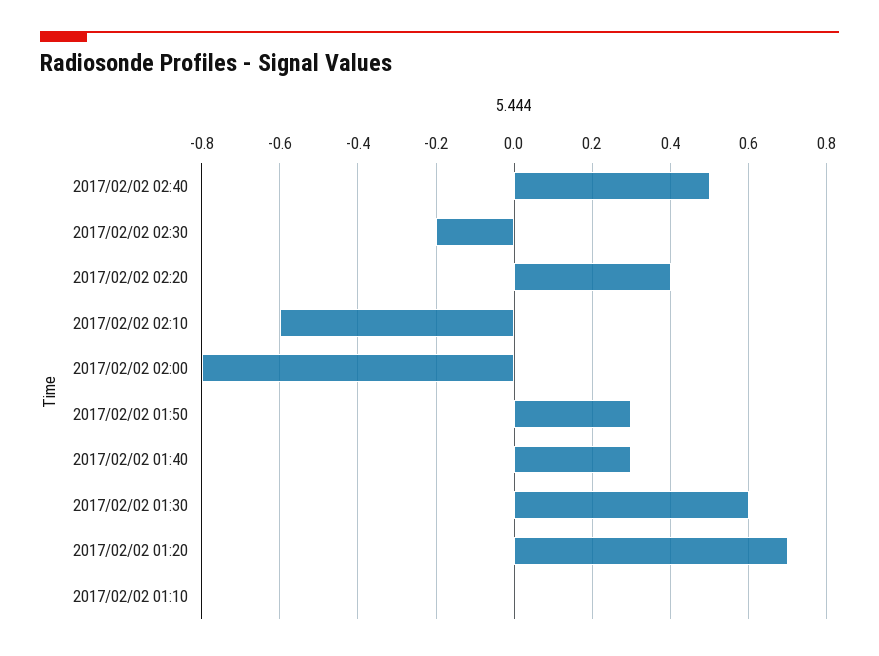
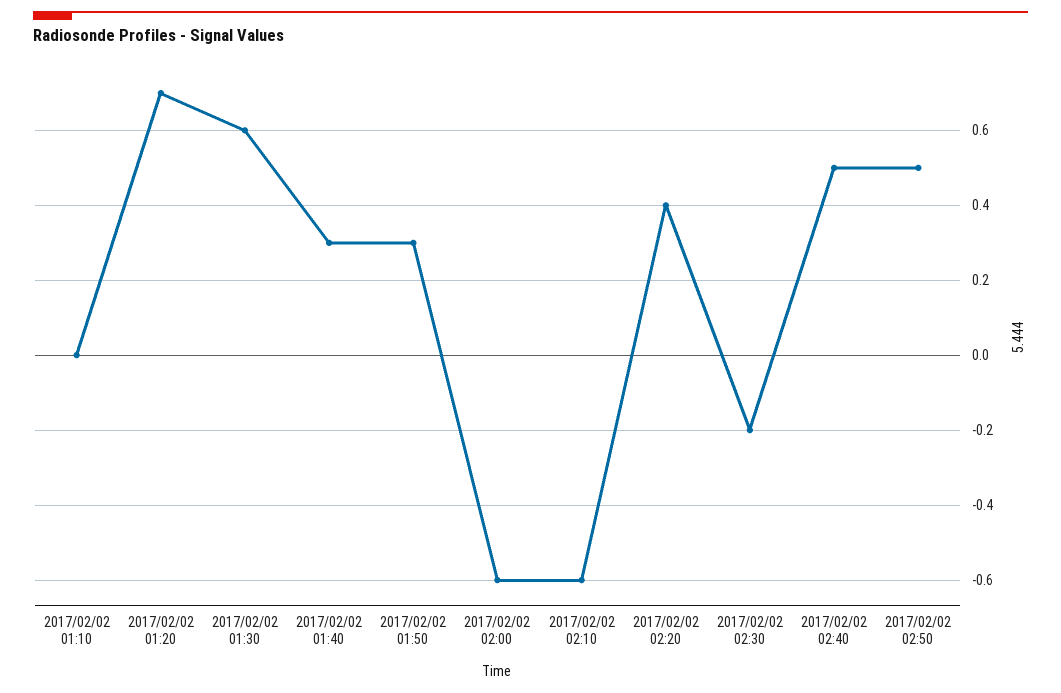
2017/02/02 02:00: -0.8 -> -0.6
2017/02/02 02:50: none -> 0.5

